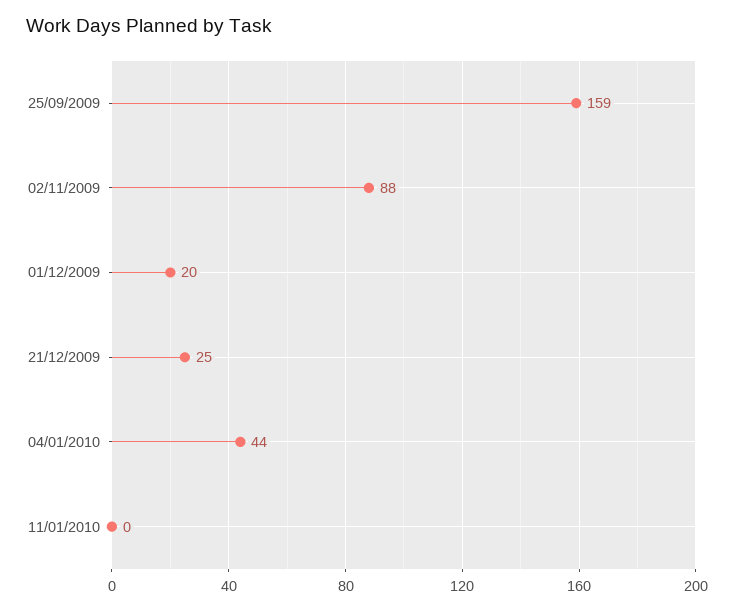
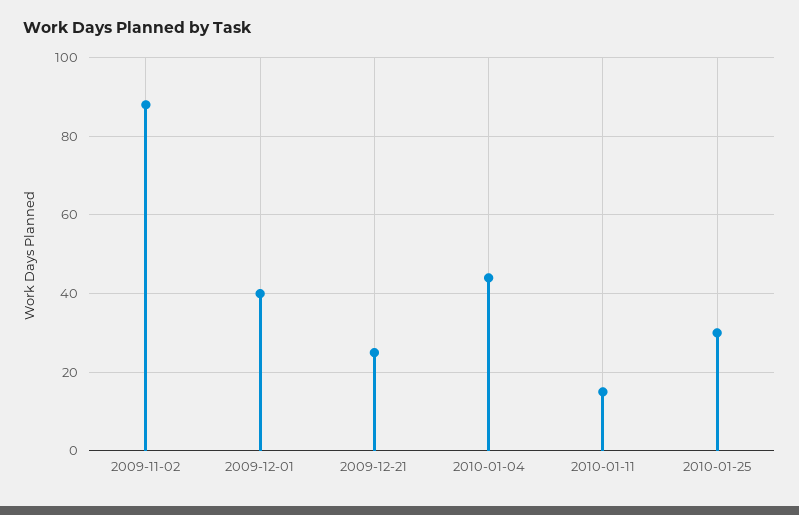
25/09/2009: 159 -> none
01/12/2009: 20 -> 40
11/01/2010: 0 -> 15
2010-01-25: none -> 30

